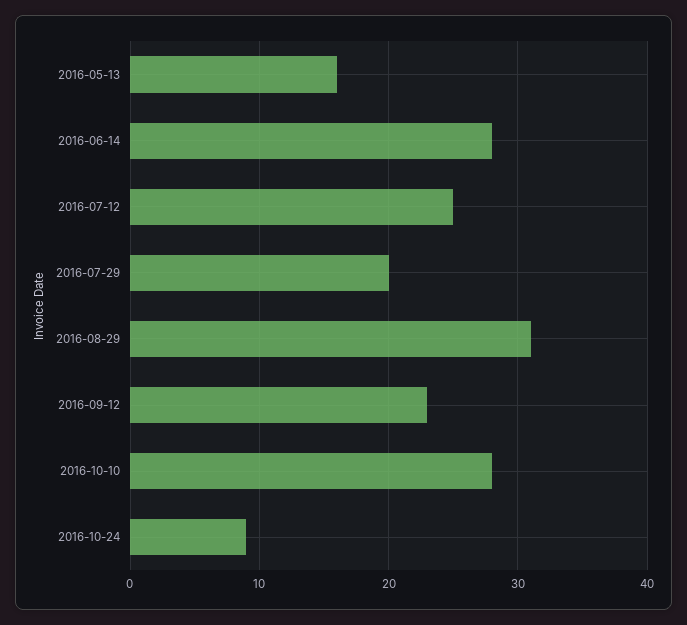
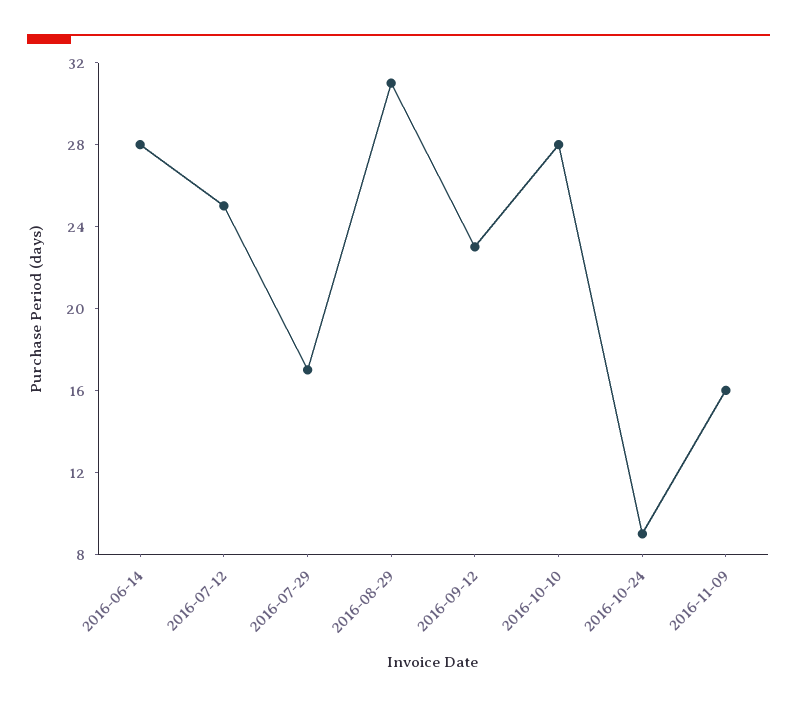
2016-05-13: 16 -> none
2016-07-29: 20 -> 17
2016-11-09: none -> 16

